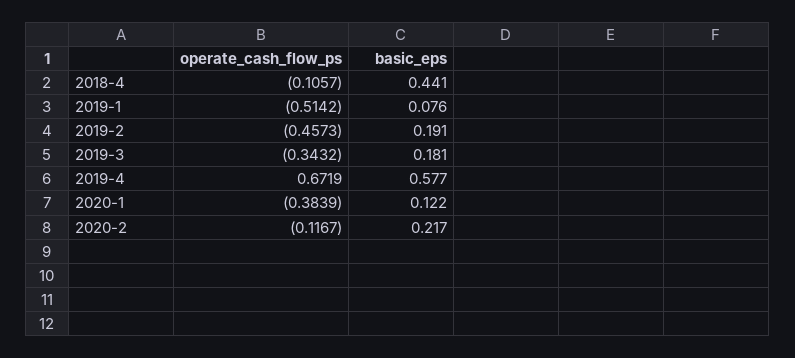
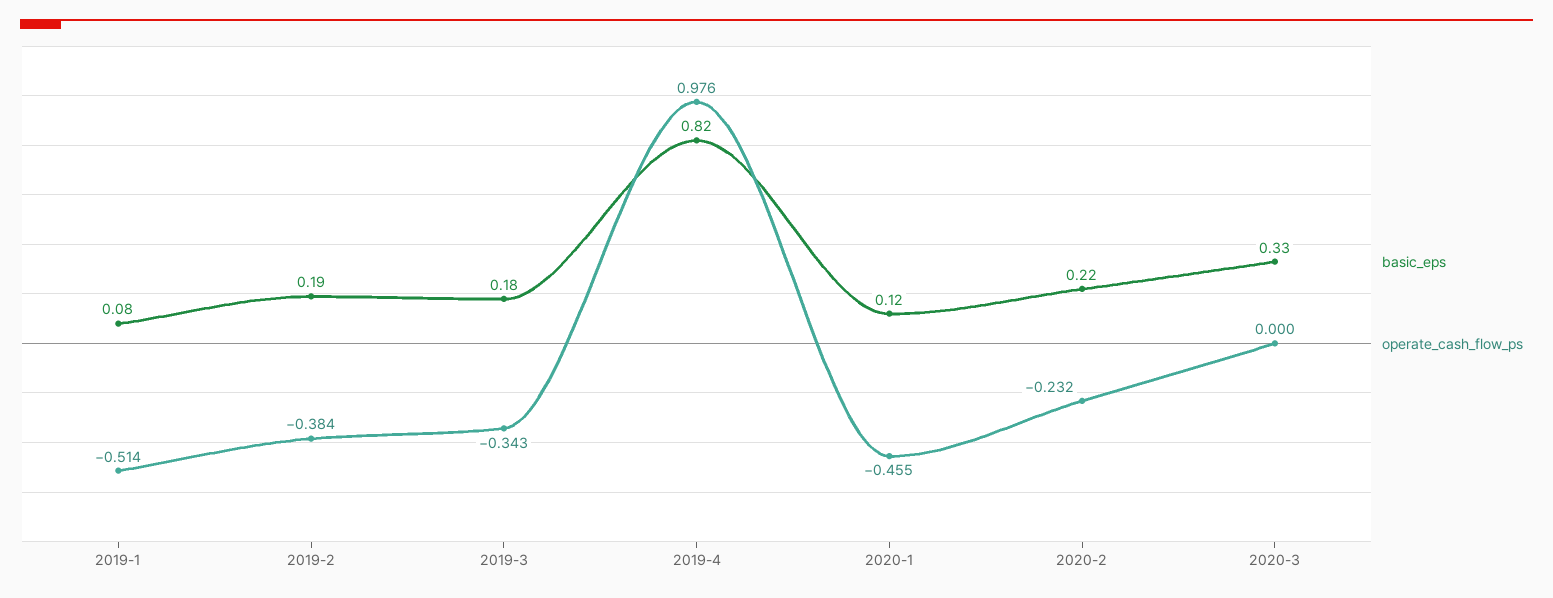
operate_cash_flow_ps, 2018-4: -0.1057 -> none
basic_eps, 2018-4: 0.441 -> none
operate_cash_flow_ps, 2019-2: -0.4573 -> -0.384
operate_cash_flow_ps, 2019-4: 0.6719 -> 0.976
basic_eps, 2019-4: 0.577 -> 0.82
operate_cash_flow_ps, 2020-1: -0.3839 -> -0.455
operate_cash_flow_ps, 2020-2: -0.1167 -> -0.232
basic_eps, 2020-3: none -> 0.33
operate_cash_flow_ps, 2020-3: none -> 0

